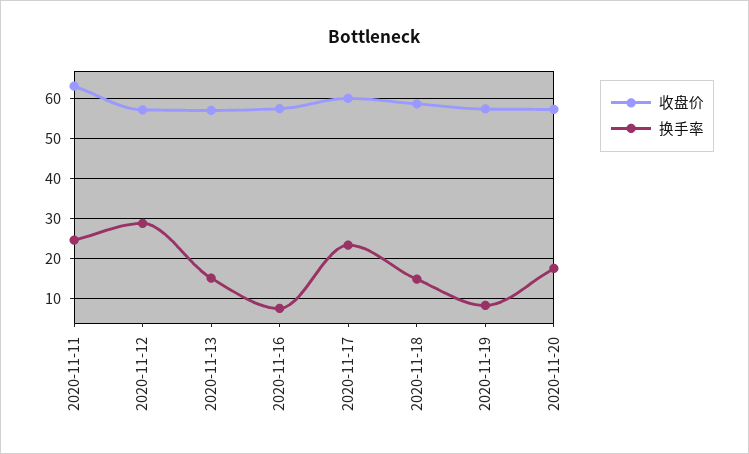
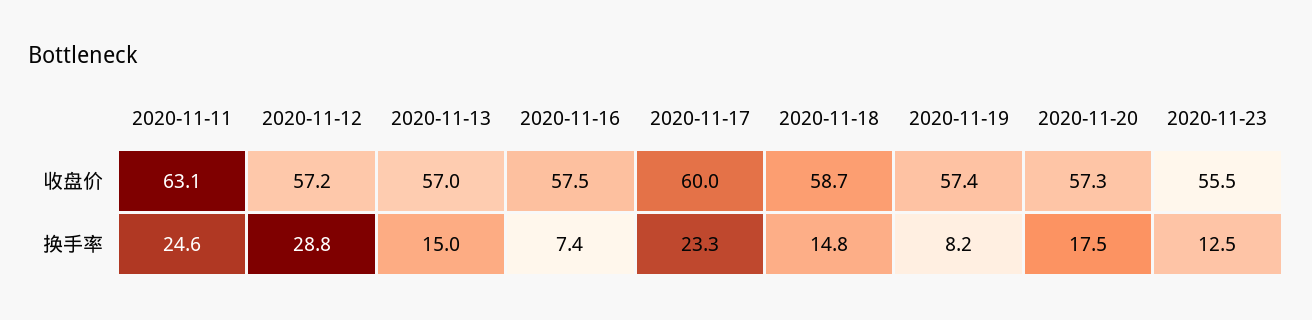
收盘价, 2020-11-23: none -> 55.5
换手率, 2020-11-23: none -> 12.5

